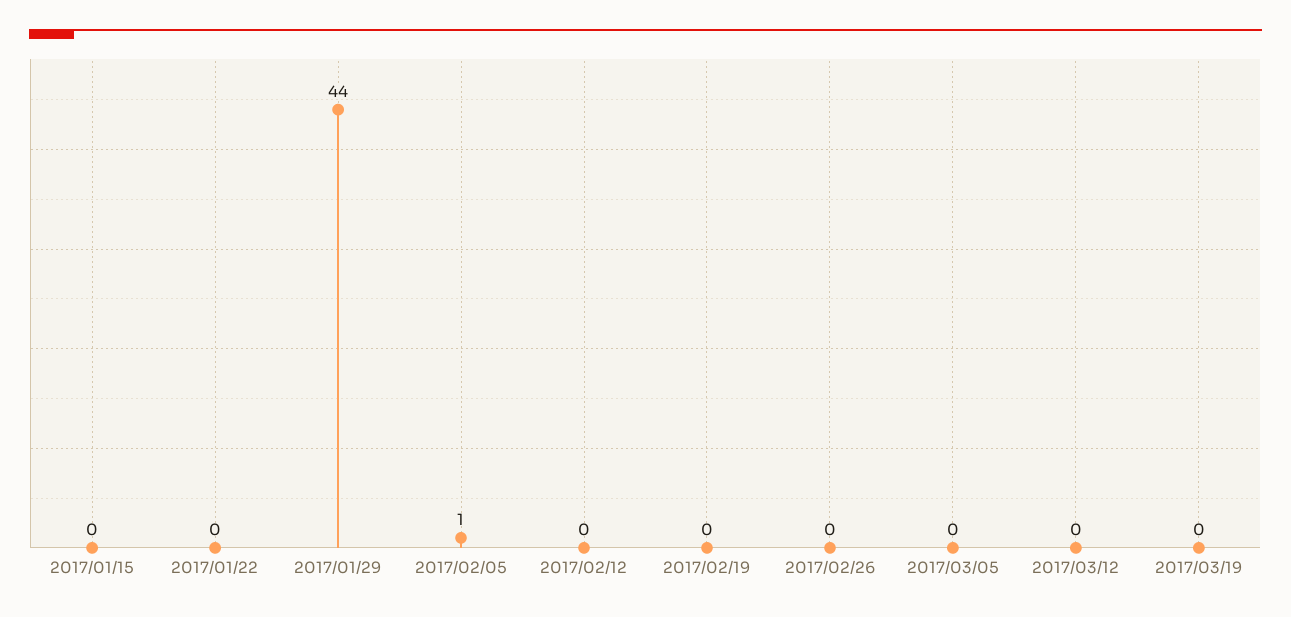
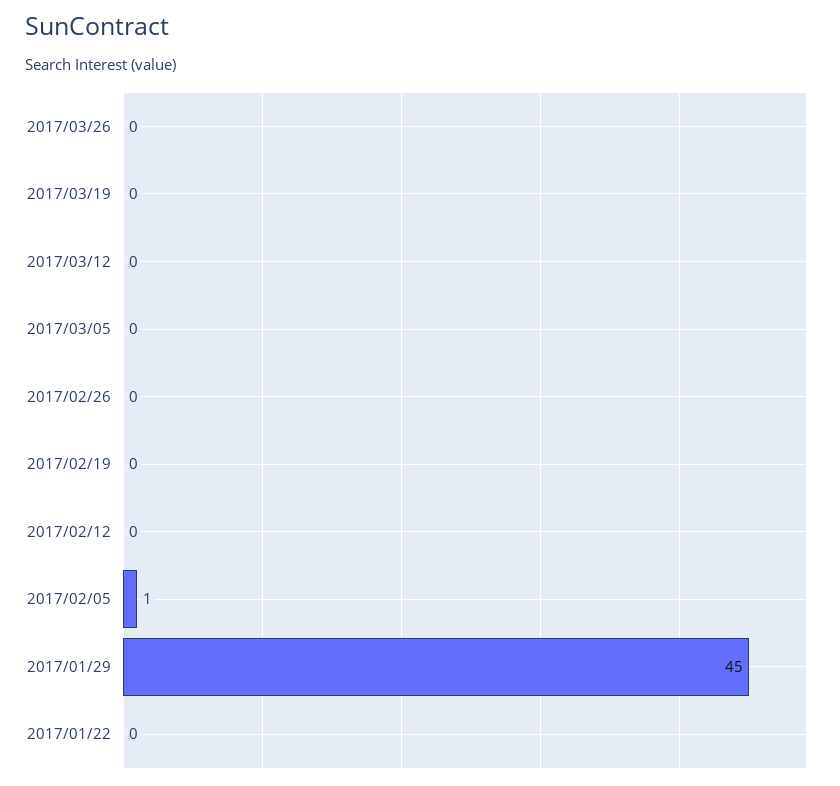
2017/01/15: 0 -> none
2017/01/29: 44 -> 45
2017/03/26: none -> 0

